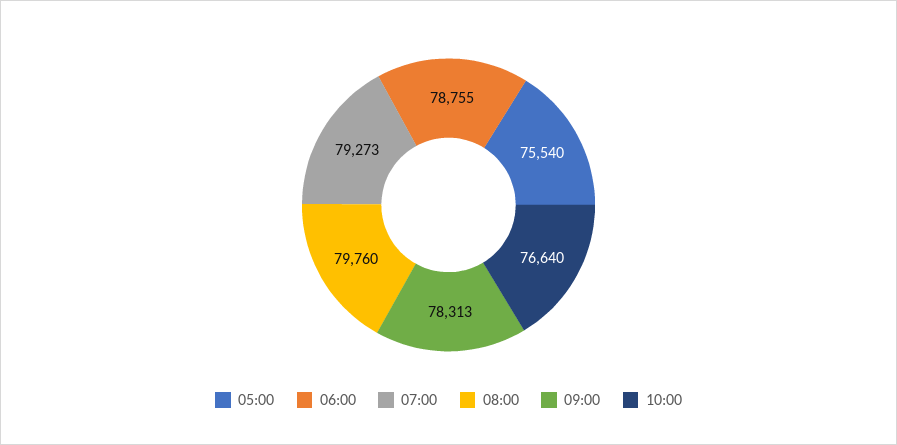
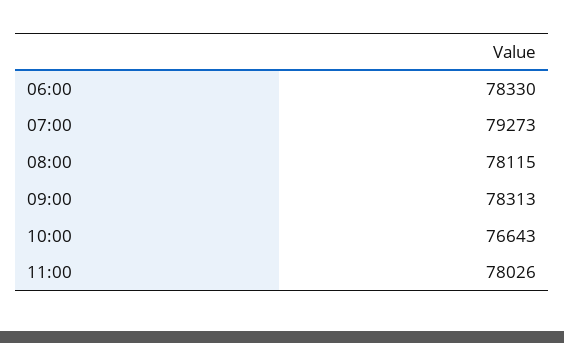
05:00: 75540 -> none
06:00: 78755 -> 78330
08:00: 79760 -> 78115
10:00: 76640 -> 76643
11:00: none -> 78026

